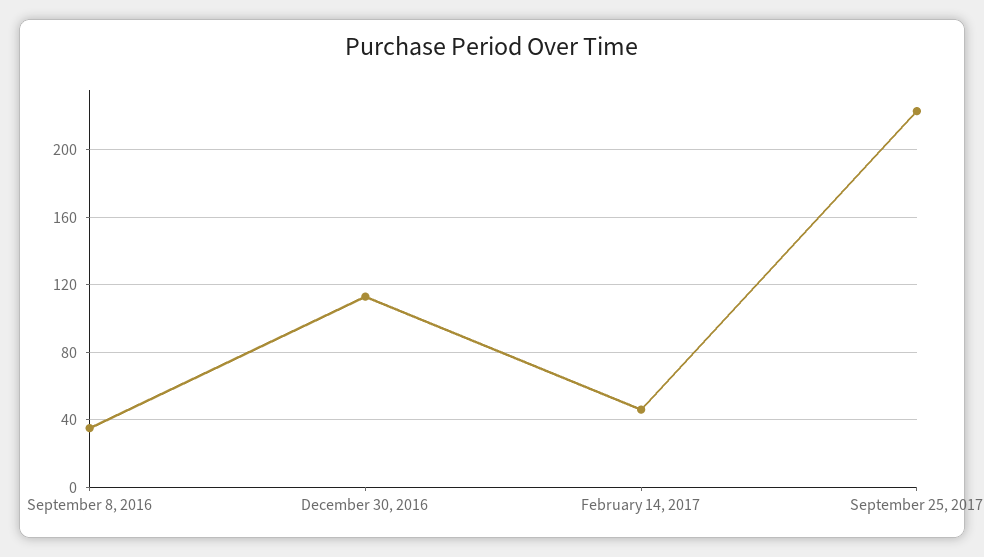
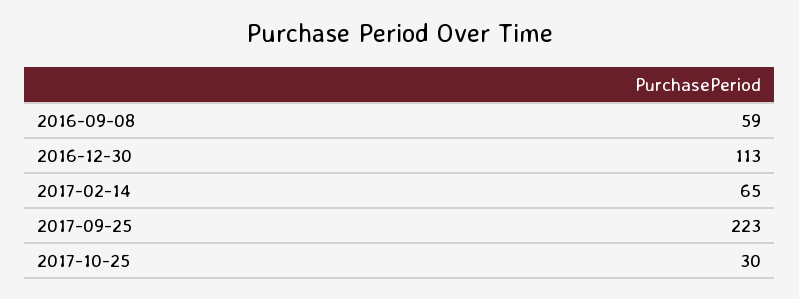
September 8, 2016: 35 -> 59
February 14, 2017: 45 -> 65
2017-10-25: none -> 30

